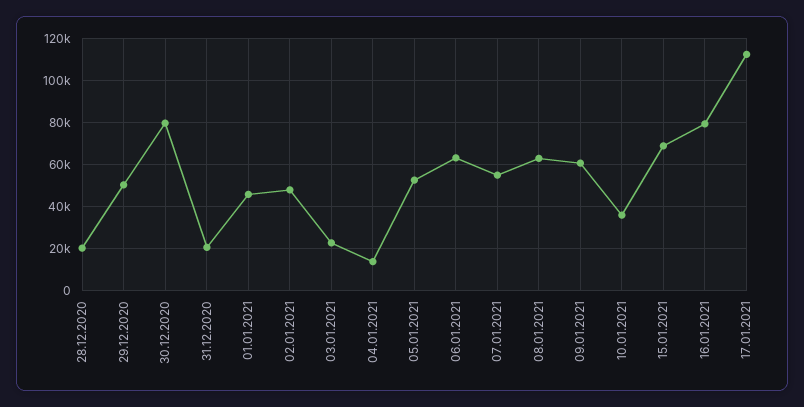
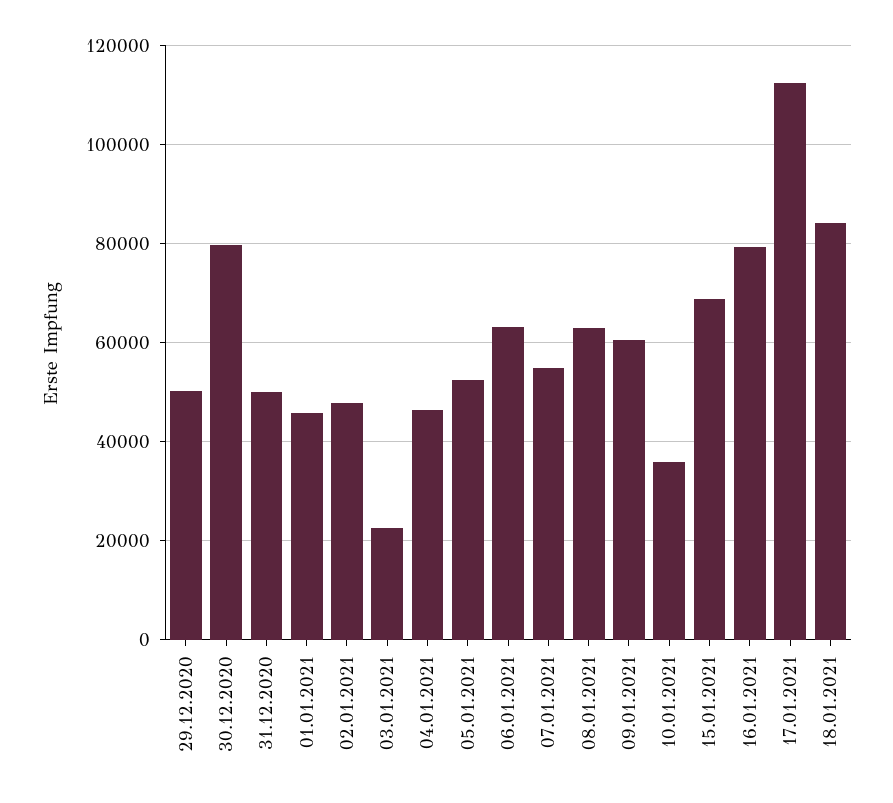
28.12.2020: 20000 -> none
31.12.2020: 20000 -> 50000
04.01.2021: 15000 -> 46000
18.01.2021: none -> 84000

